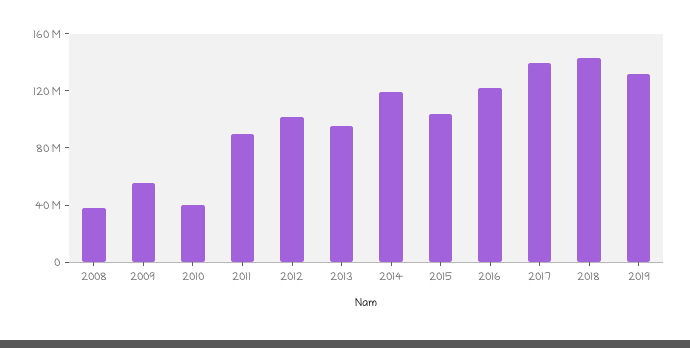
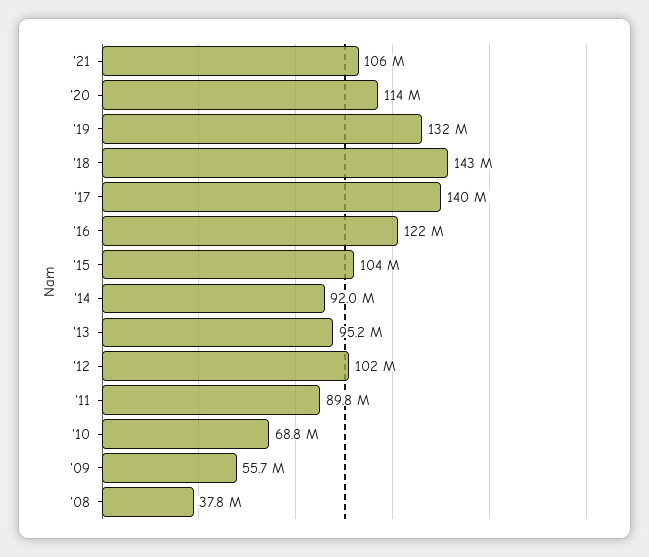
2010: 40000000 -> 68800000
2014: 120000000 -> 92000000
'21: none -> 106000000
'20: none -> 114000000

